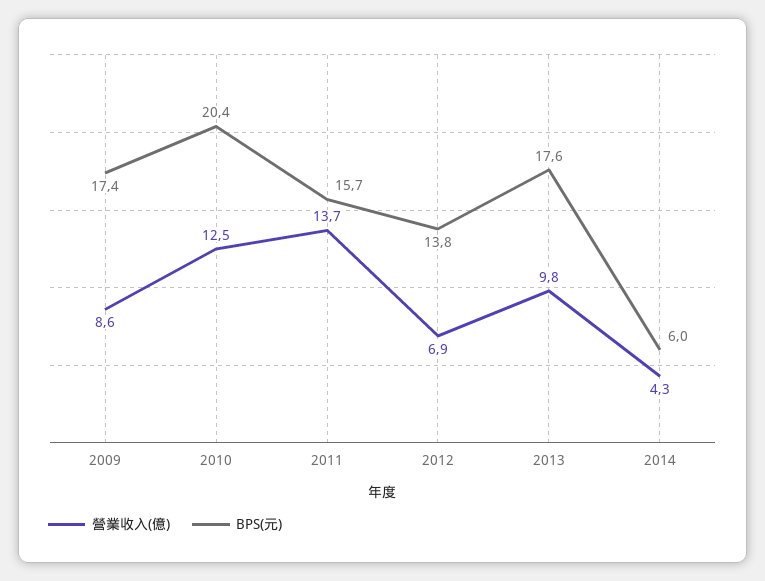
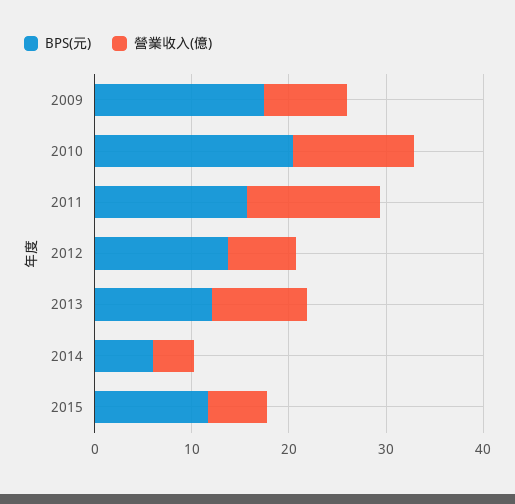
BPS(元), 2013: 17.6 -> 12
BPS(元), 2015: none -> 12
營業收入(億), 2015: none -> 6

